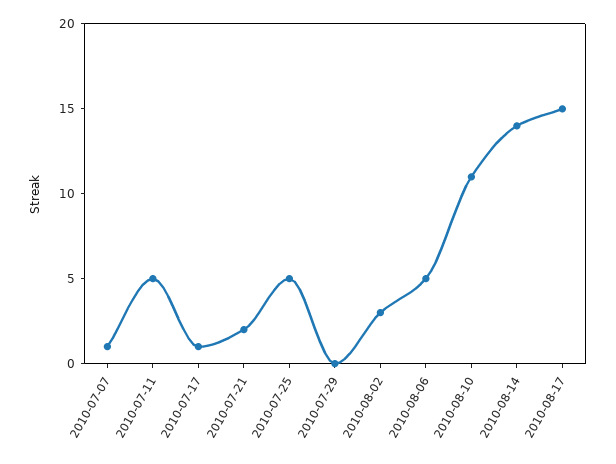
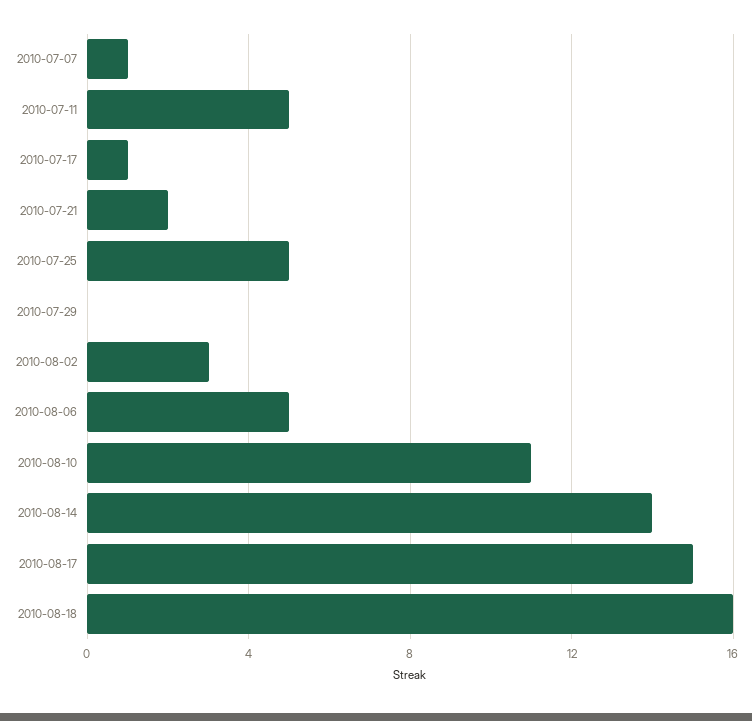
2010-08-18: none -> 16

